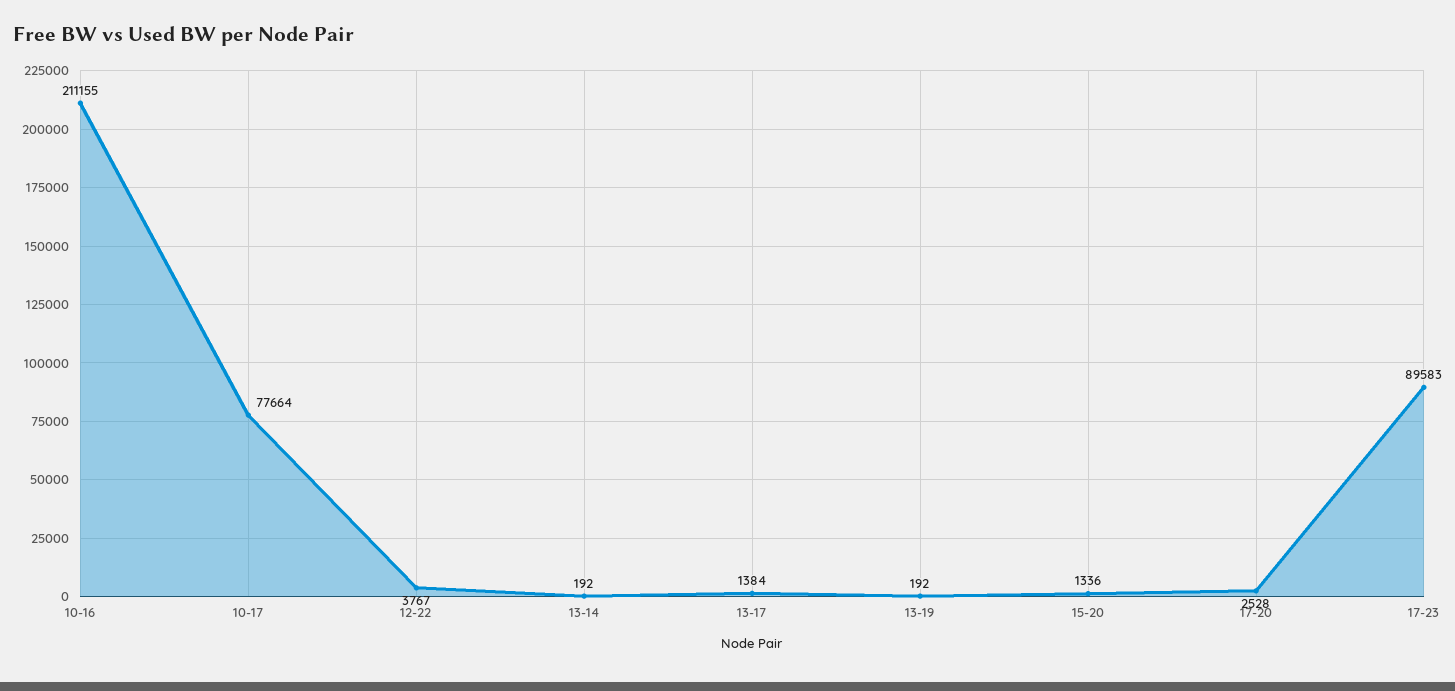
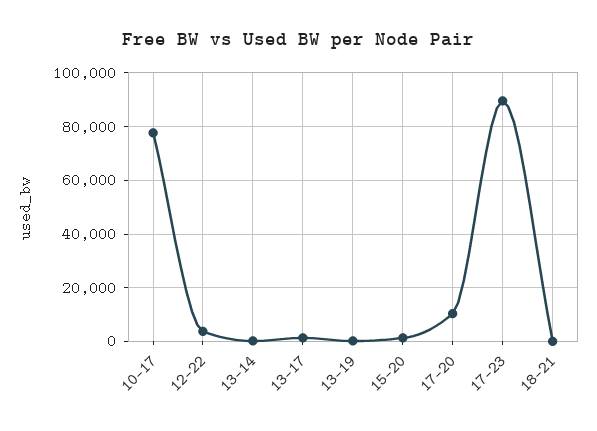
10-16: 211155 -> none
17-20: 2528 -> 10000
18-21: none -> 0

